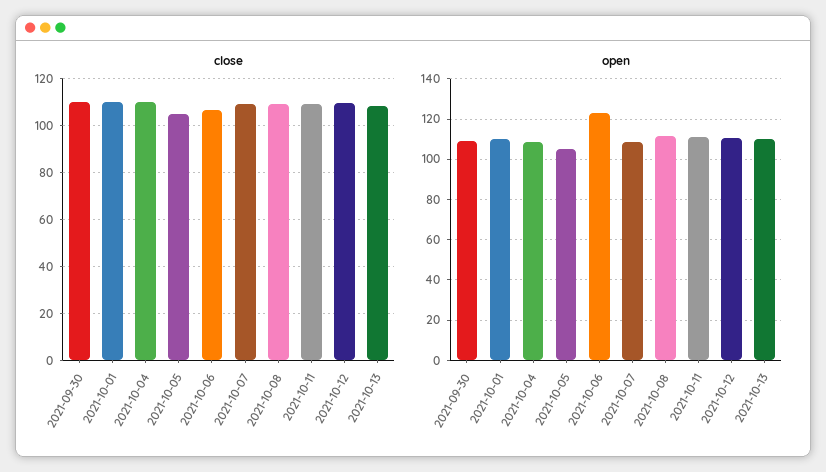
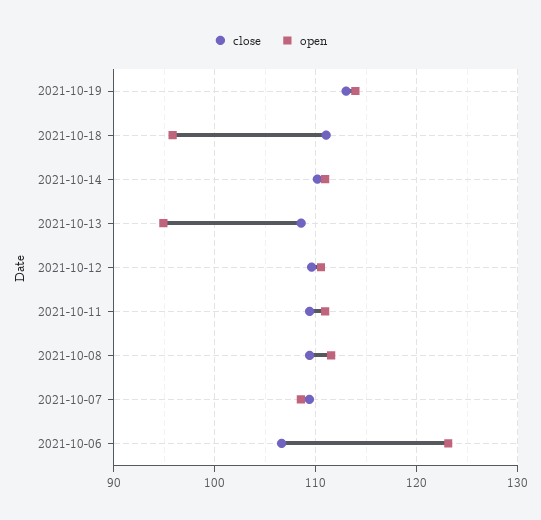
close, 2021-09-30: 110 -> none
close, 2021-10-01: 110 -> none
close, 2021-10-04: 110 -> none
close, 2021-10-05: 105 -> none
open, 2021-09-30: 110 -> none
open, 2021-10-01: 110 -> none
open, 2021-10-04: 110 -> none
open, 2021-10-05: 105 -> none
open, 2021-10-13: 110 -> 95
close, 2021-10-19: none -> 113
open, 2021-10-19: none -> 114
close, 2021-10-18: none -> 111
open, 2021-10-18: none -> 96
close, 2021-10-14: none -> 110
open, 2021-10-14: none -> 111

